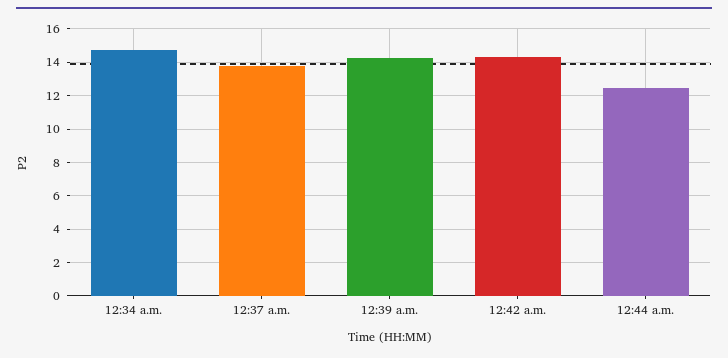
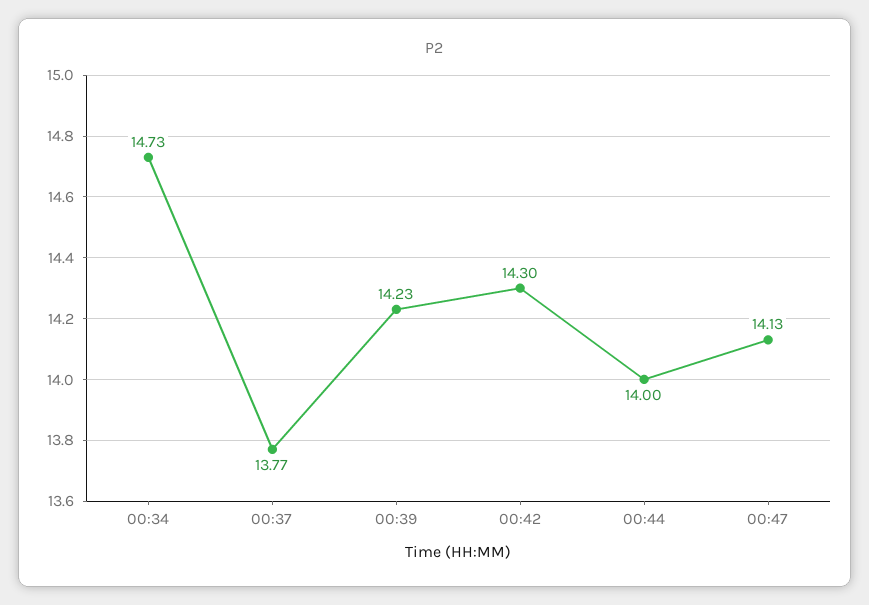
12:44 a.m.: 12.5 -> 14
00:47: none -> 14.13

